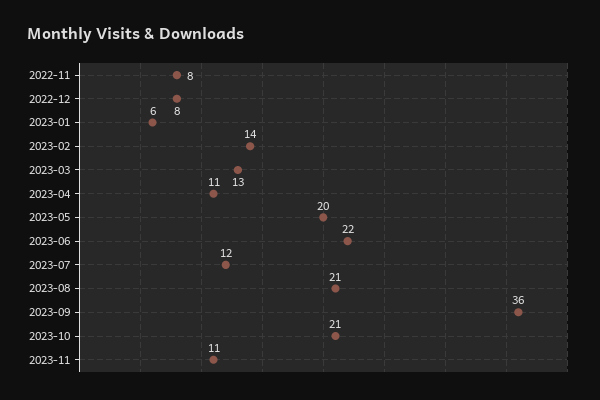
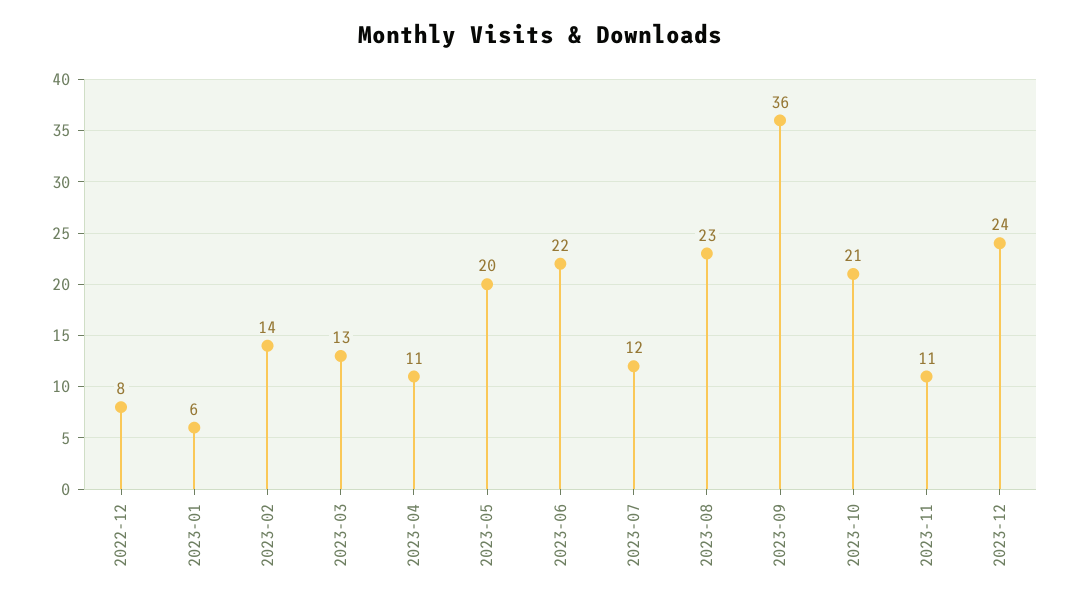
2022-11: 8 -> none
2023-08: 21 -> 23
2023-12: none -> 24

